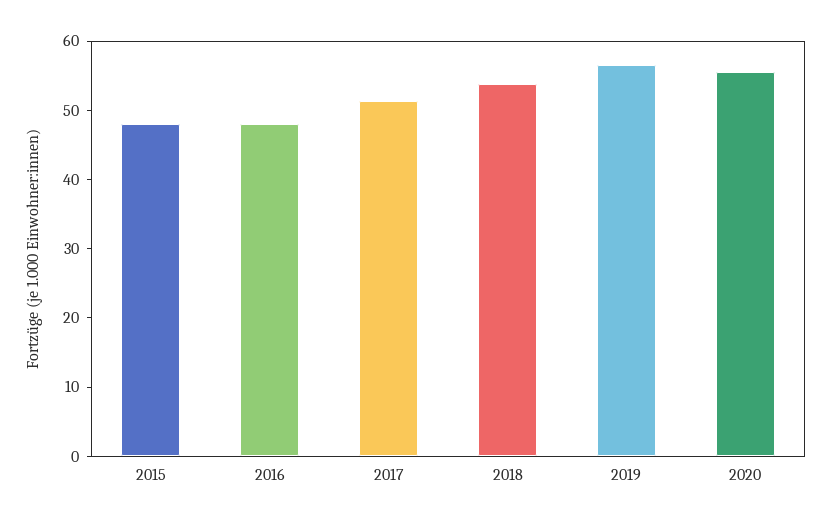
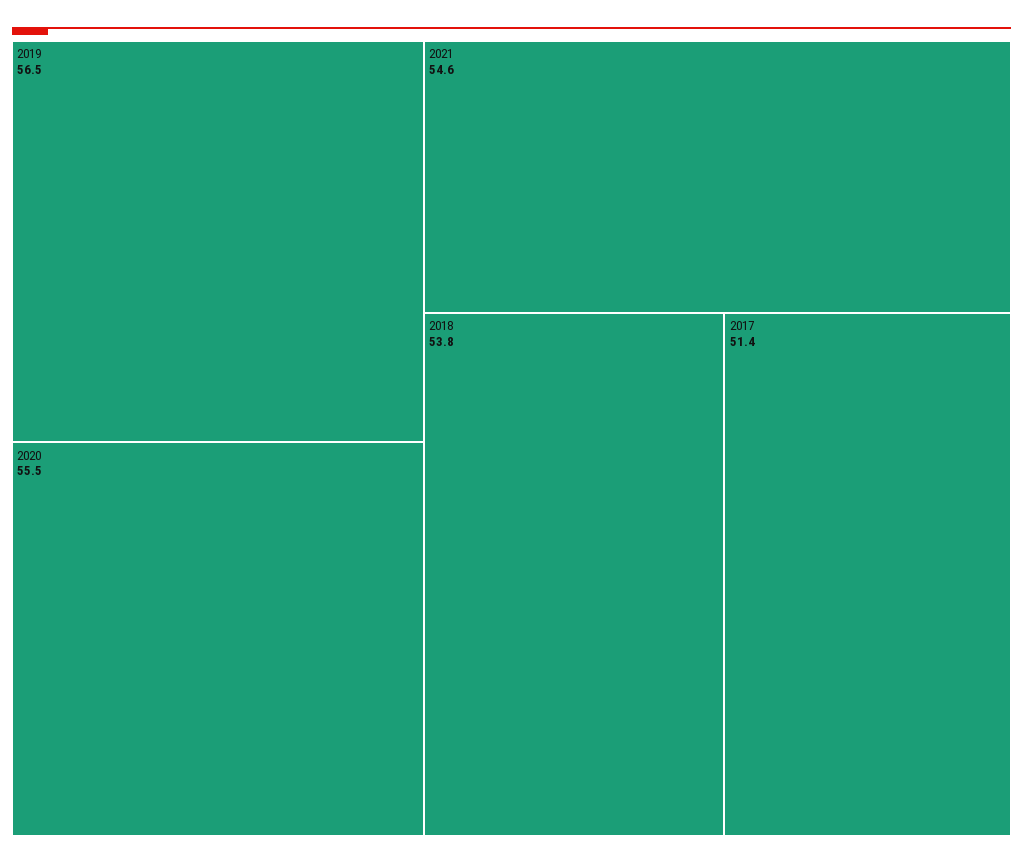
2015: 48 -> none
2016: 48 -> none
2021: none -> 54.6

